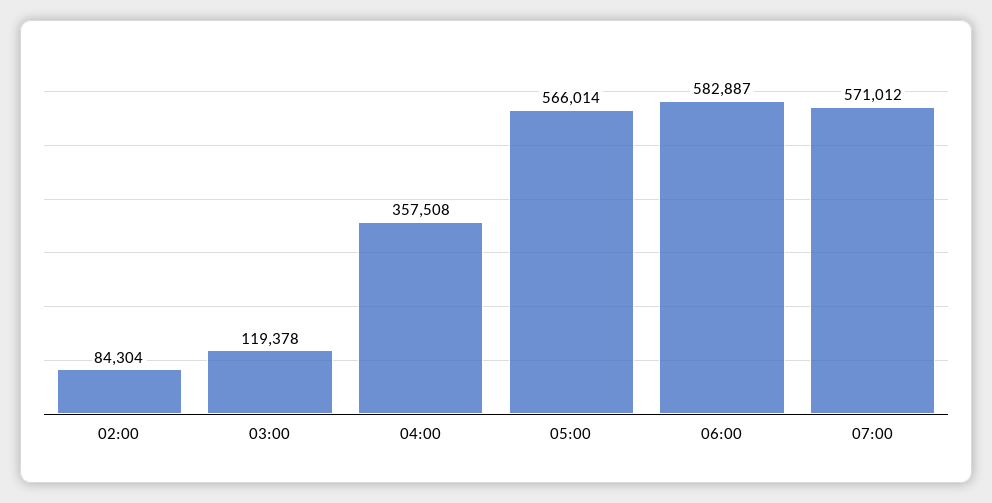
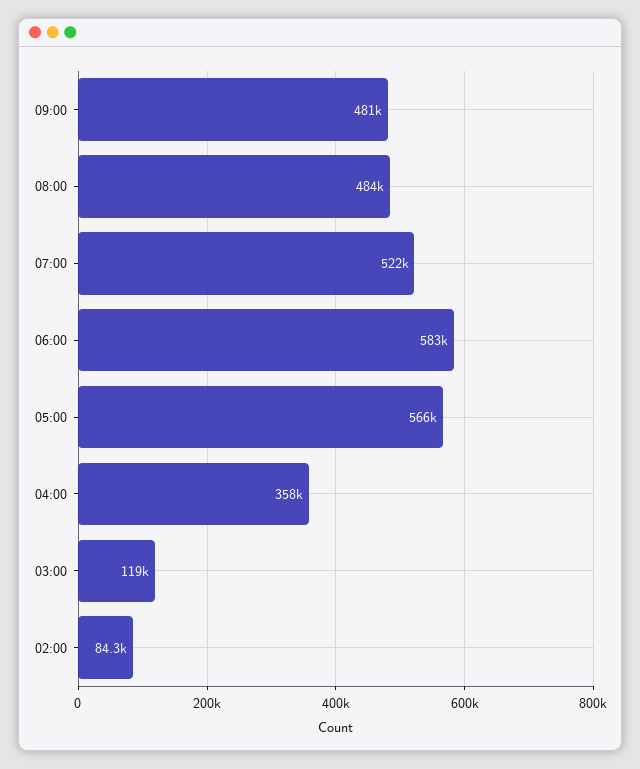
07:00: 571012 -> 522000
09:00: none -> 481000
08:00: none -> 484000

